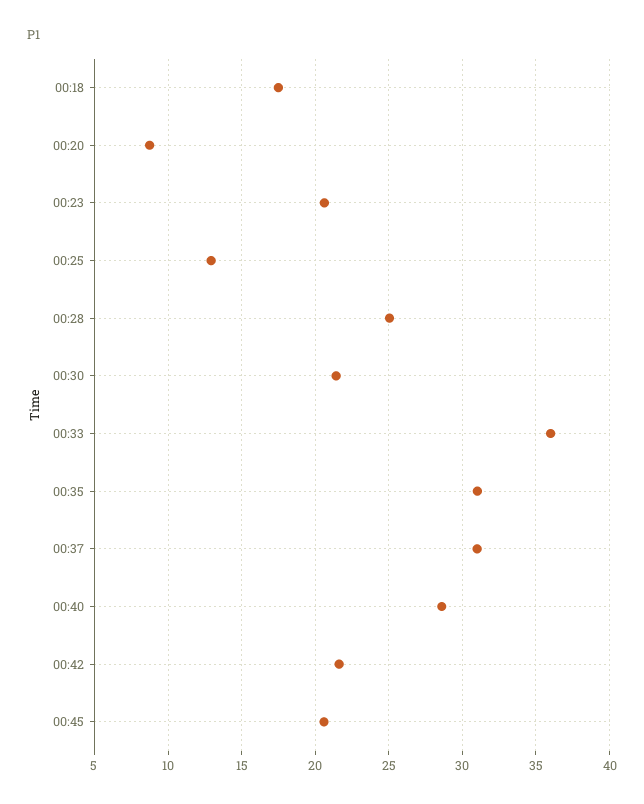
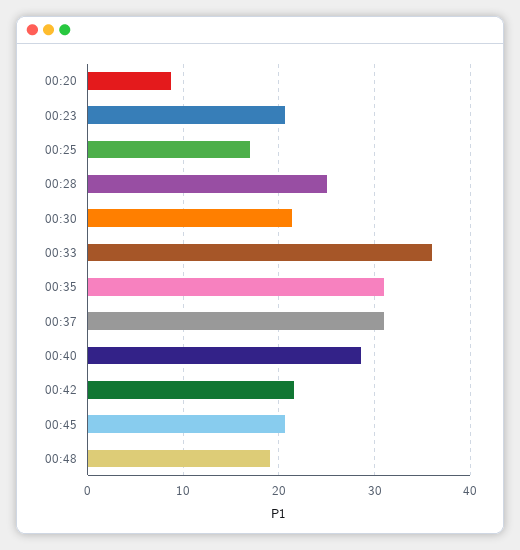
00:18: 17.5 -> none
00:25: 13 -> 17
00:48: none -> 19

